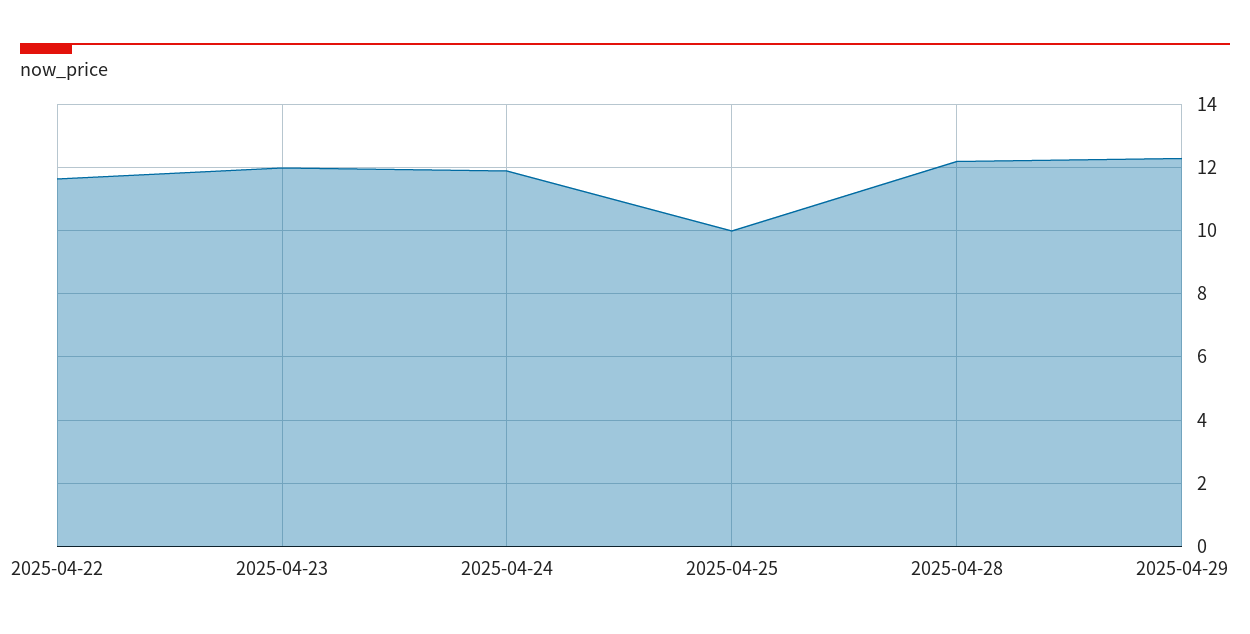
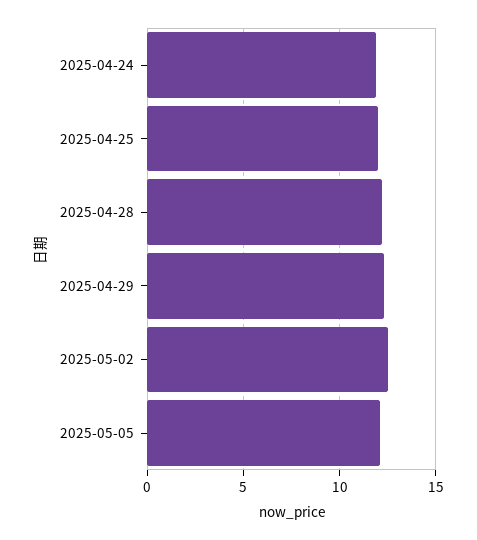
2025-04-22: 11.6 -> none
2025-04-23: 12 -> none
2025-04-25: 10 -> 12
2025-05-02: none -> 12.5
2025-05-05: none -> 12

